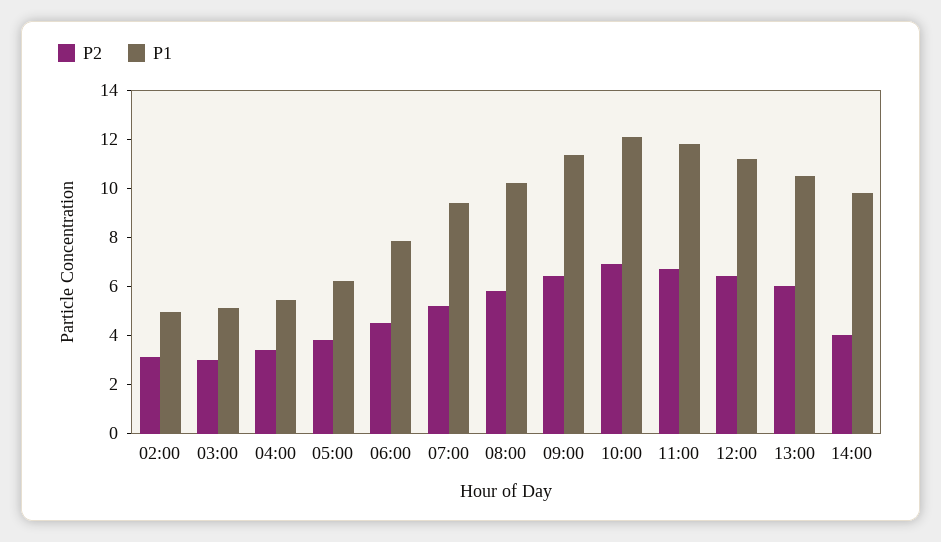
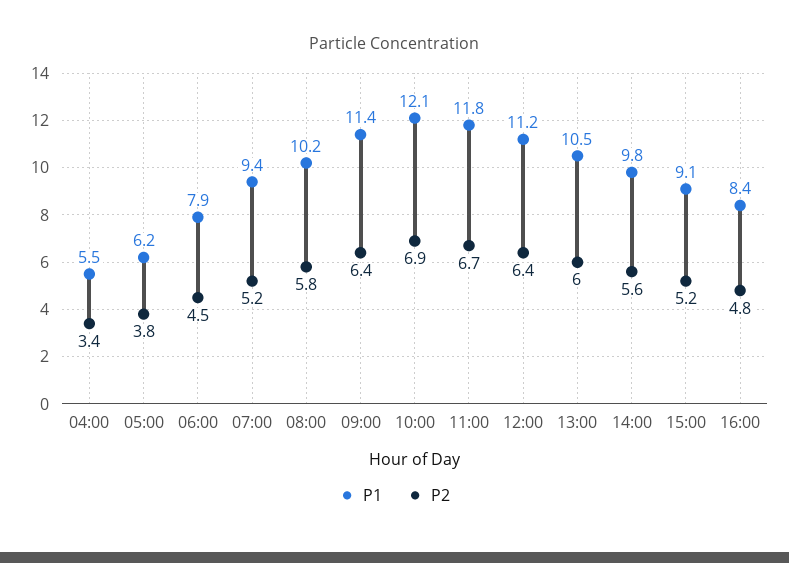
P2, 02:00: 3 -> none
P1, 02:00: 5 -> none
P2, 03:00: 3 -> none
P1, 03:00: 5 -> none
P2, 14:00: 4 -> 5.6
P1, 15:00: none -> 9.1
P2, 15:00: none -> 5.2
P1, 16:00: none -> 8.4
P2, 16:00: none -> 4.8

